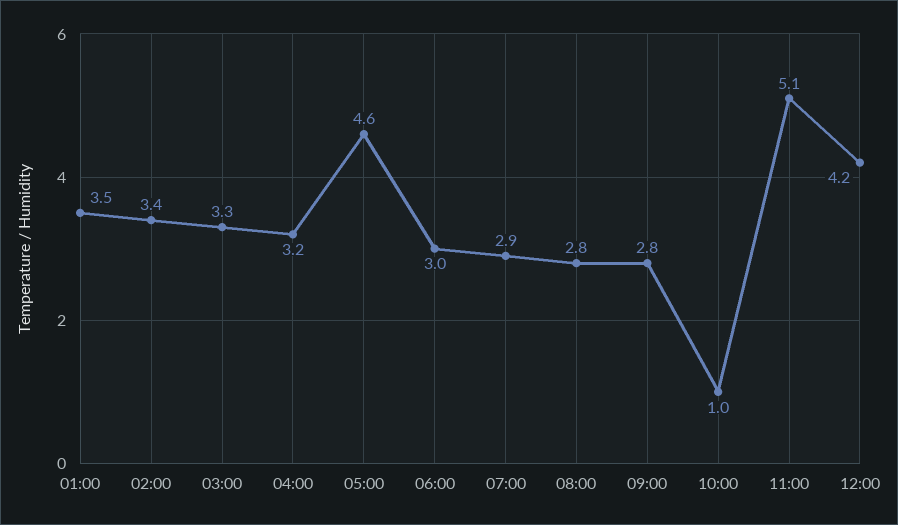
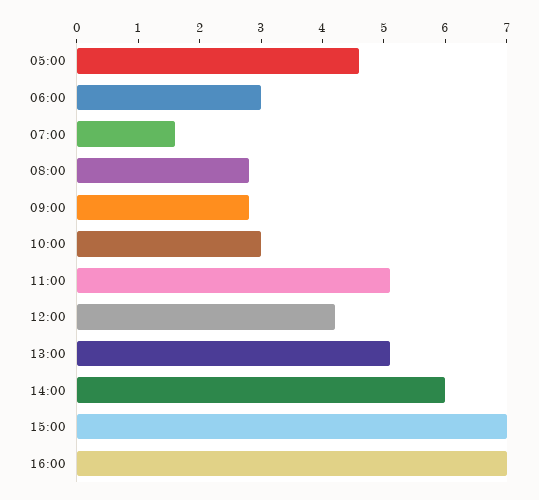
01:00: 3.5 -> none
02:00: 3.4 -> none
03:00: 3.3 -> none
04:00: 3.2 -> none
07:00: 2.9 -> 1.5
10:00: 1 -> 3
13:00: none -> 5
14:00: none -> 6
15:00: none -> 7
16:00: none -> 7

